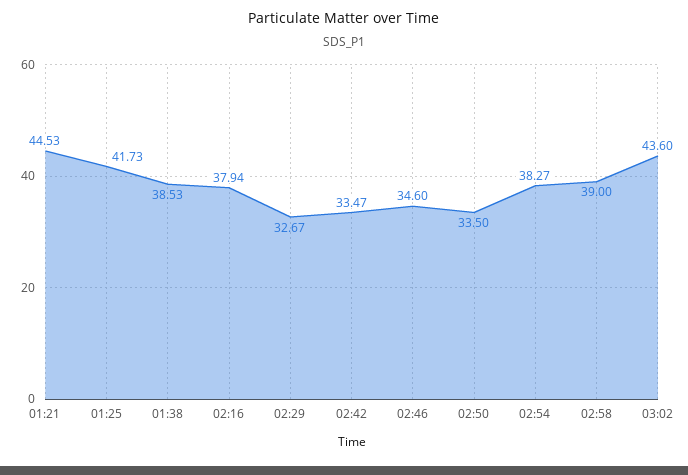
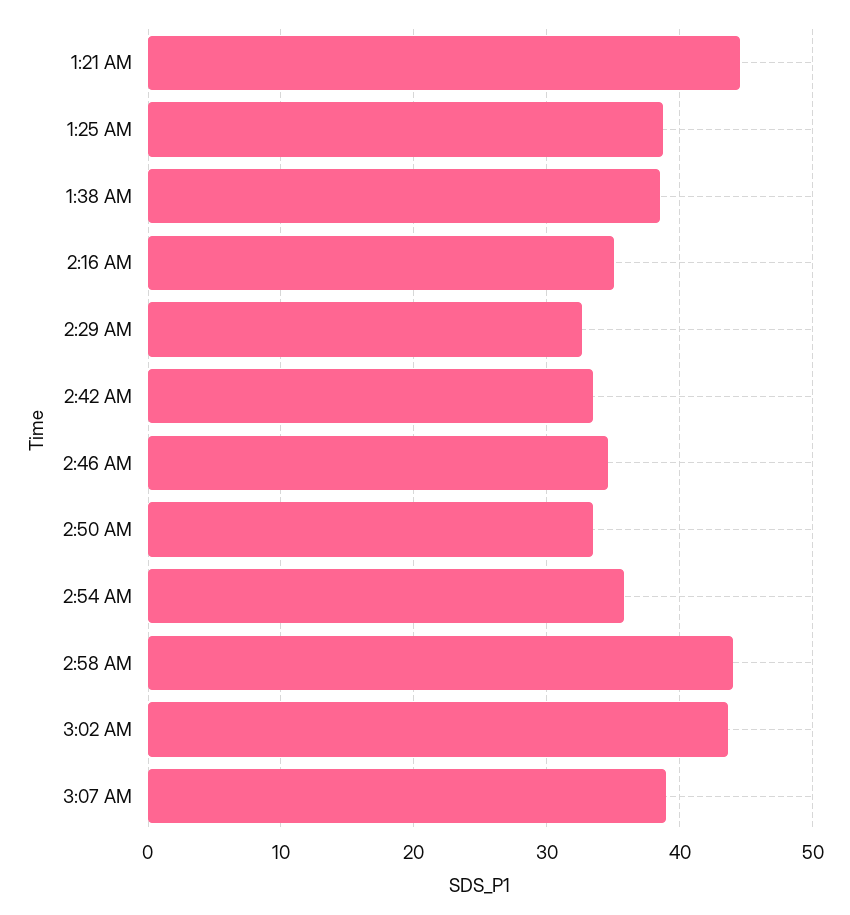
01:25: 41.73 -> 39
02:16: 37.94 -> 35
02:54: 38.27 -> 36
02:58: 39 -> 44
3:07 AM: none -> 39

